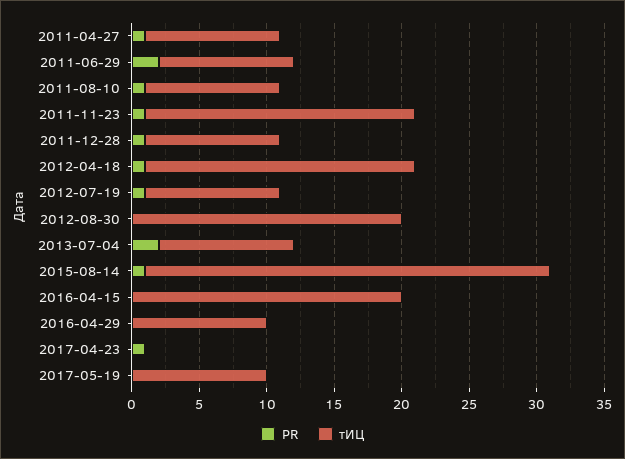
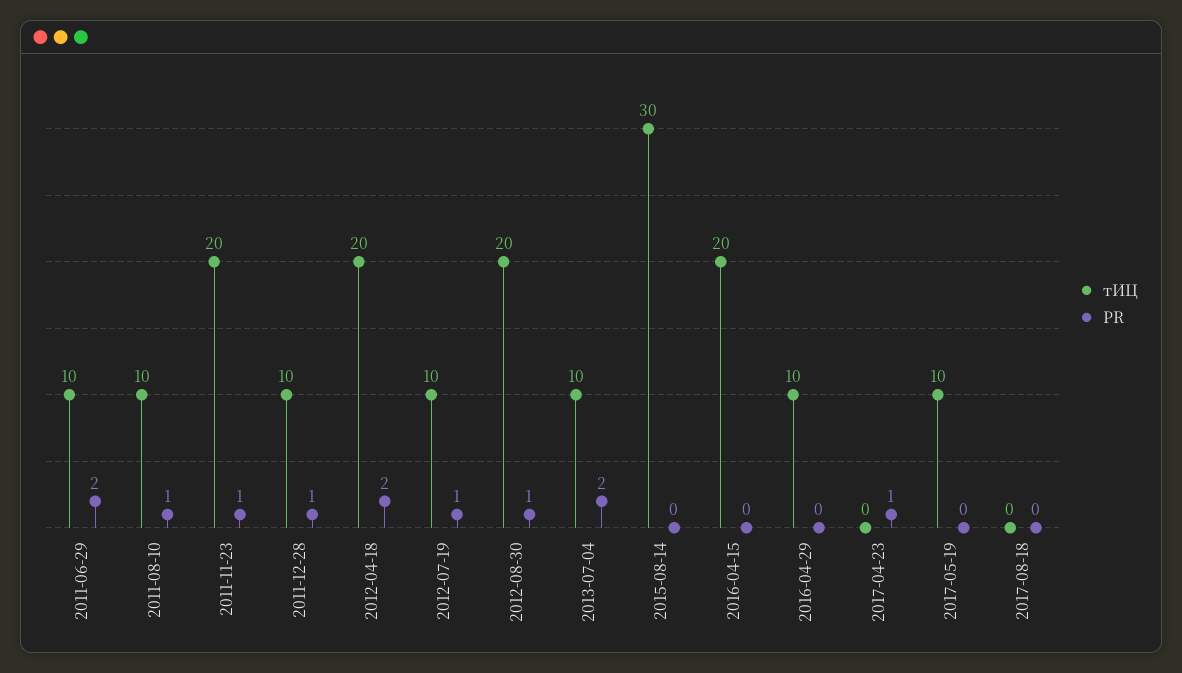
PR, 2011-04-27: 1 -> none
тИЦ, 2011-04-27: 10 -> none
PR, 2012-04-18: 1 -> 2
PR, 2012-08-30: 0 -> 1
PR, 2015-08-14: 1 -> 0
тИЦ, 2017-08-18: none -> 0
PR, 2017-08-18: none -> 0

